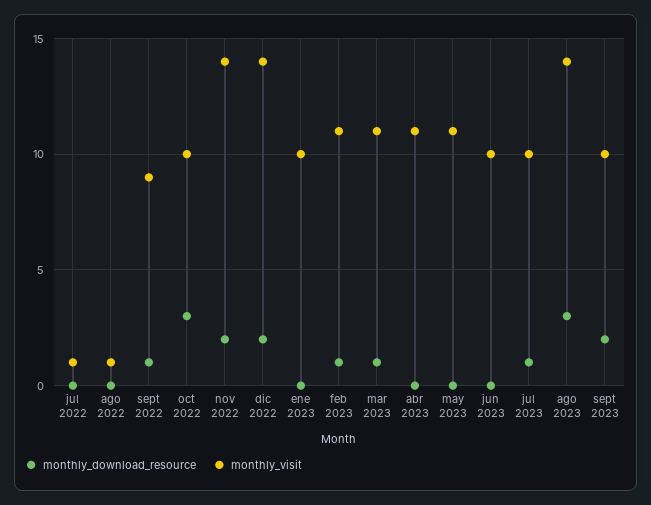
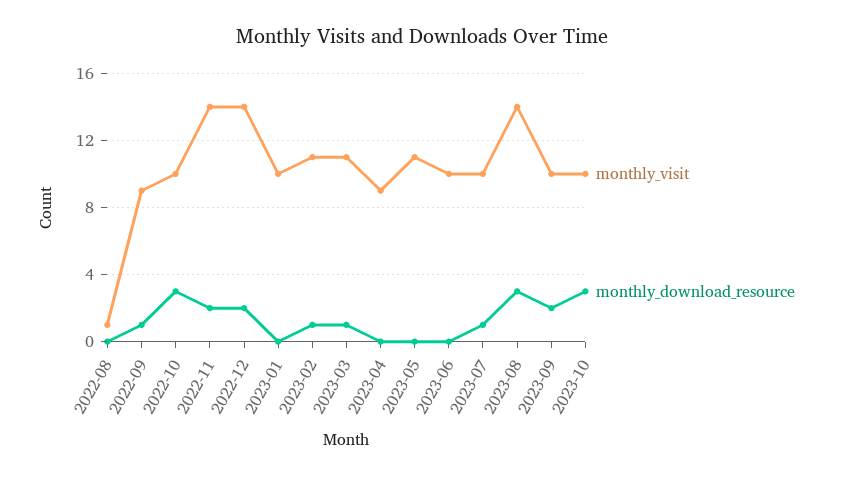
monthly_download_resource, jul 2022: 0 -> none
monthly_visit, jul 2022: 1 -> none
monthly_visit, abr 2023: 11 -> 9
monthly_visit, 2023-10: none -> 10
monthly_download_resource, 2023-10: none -> 3

